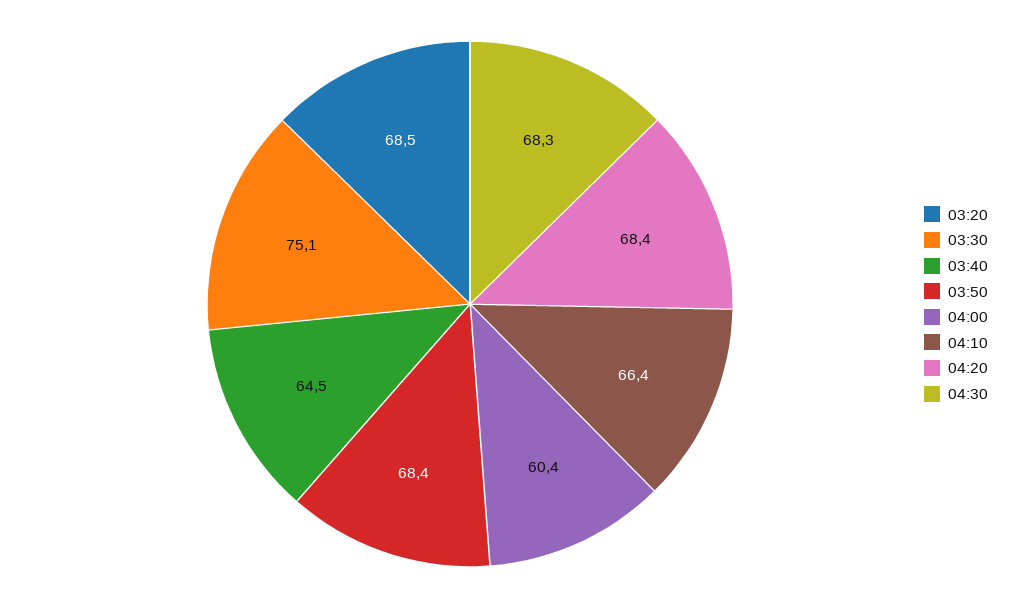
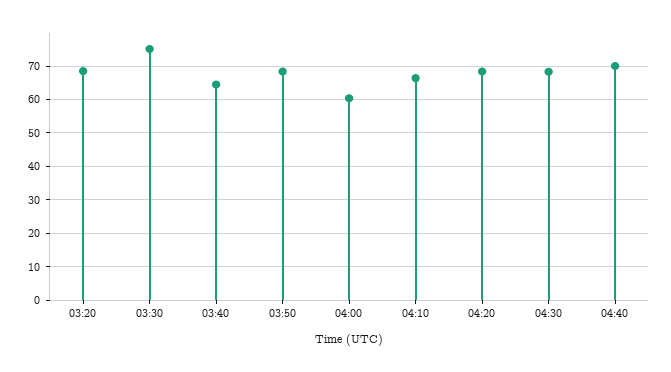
04:40: none -> 70

